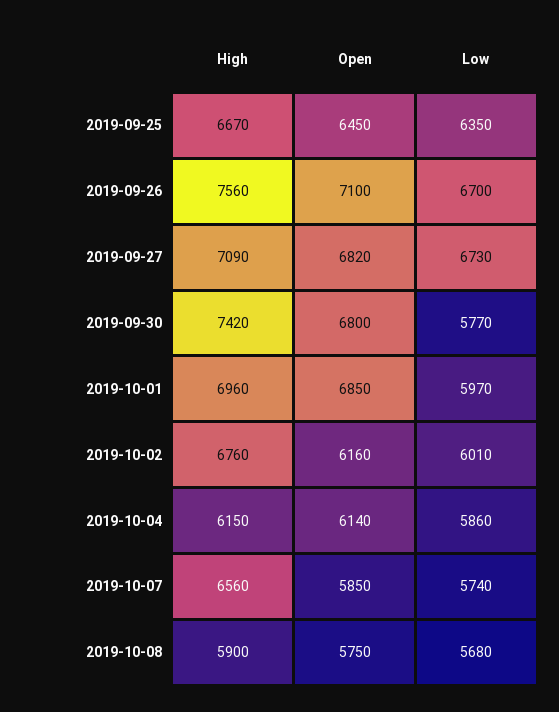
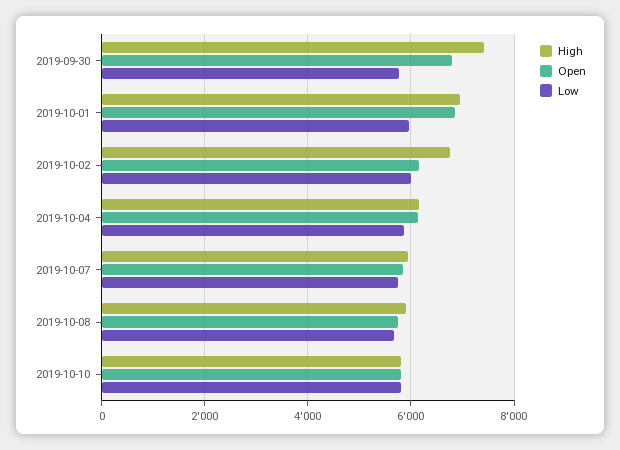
High, 2019-09-25: 6670 -> none
Open, 2019-09-25: 6450 -> none
Low, 2019-09-25: 6350 -> none
High, 2019-09-26: 7560 -> none
Open, 2019-09-26: 7100 -> none
Low, 2019-09-26: 6700 -> none
High, 2019-09-27: 7090 -> none
Open, 2019-09-27: 6820 -> none
Low, 2019-09-27: 6730 -> none
High, 2019-10-07: 6560 -> 6000
High, 2019-10-10: none -> 5800
Open, 2019-10-10: none -> 5800
Low, 2019-10-10: none -> 5800

